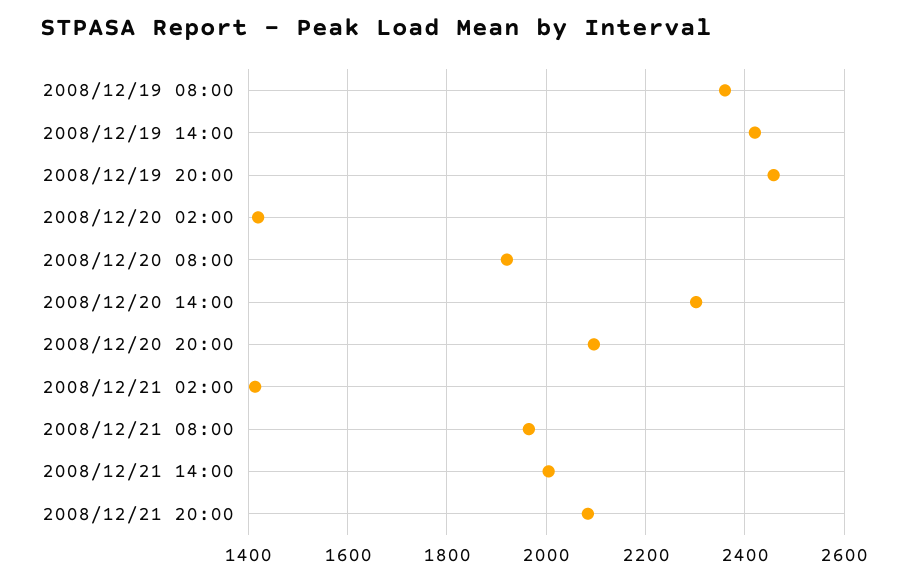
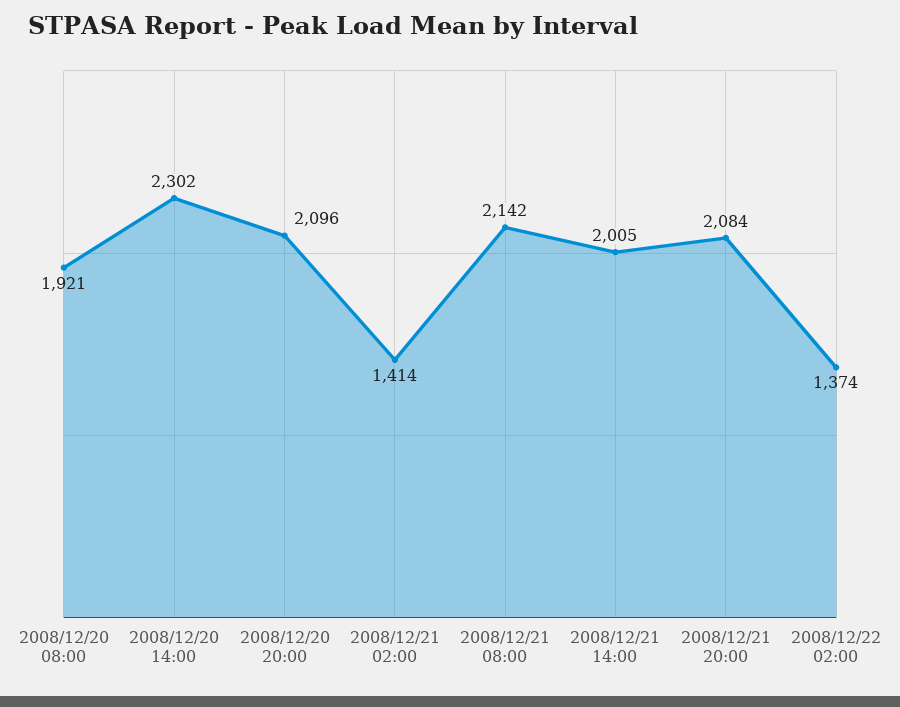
2008/12/19 08:00: 2360 -> none
2008/12/19 14:00: 2420 -> none
2008/12/19 20:00: 2460 -> none
2008/12/20 02:00: 1420 -> none
2008/12/21 08:00: 1960 -> 2142
2008/12/22 02:00: none -> 1374

